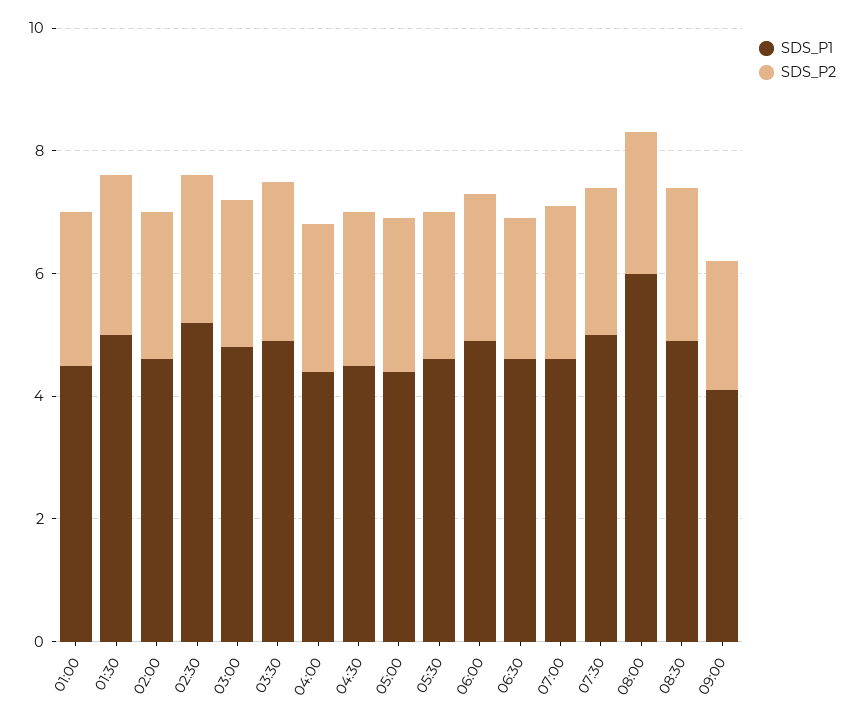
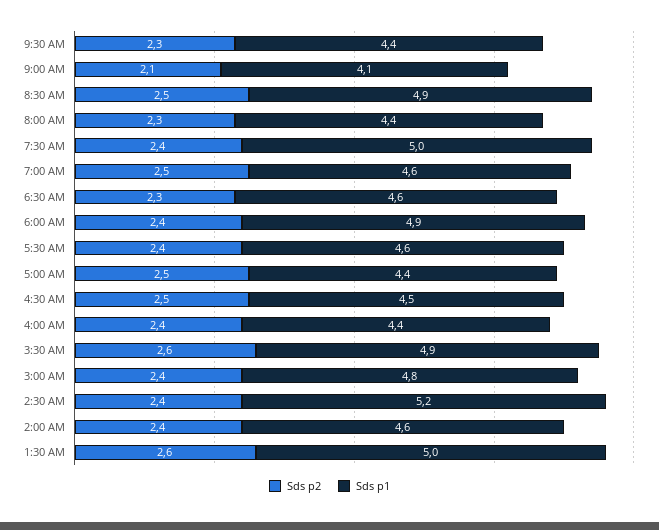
SDS_P1, 01:00: 4.5 -> none
SDS_P2, 01:00: 2.5 -> none
SDS_P1, 08:00: 6 -> 4.4
SDS_P2, 9:30 AM: none -> 2.3
SDS_P1, 9:30 AM: none -> 4.4

